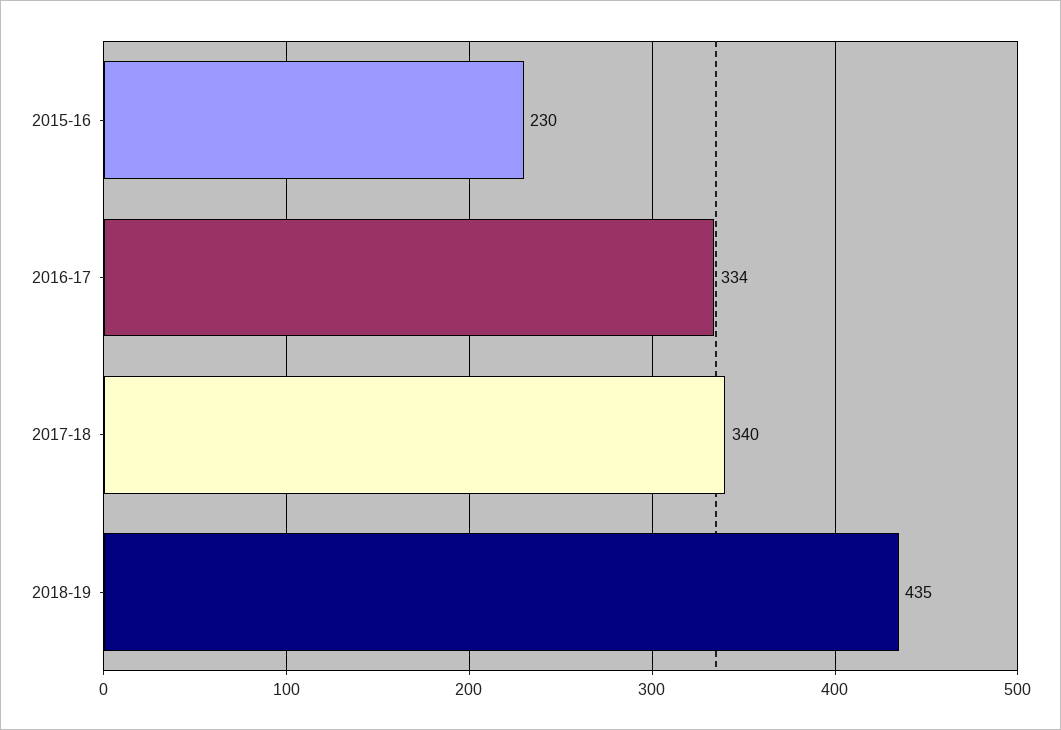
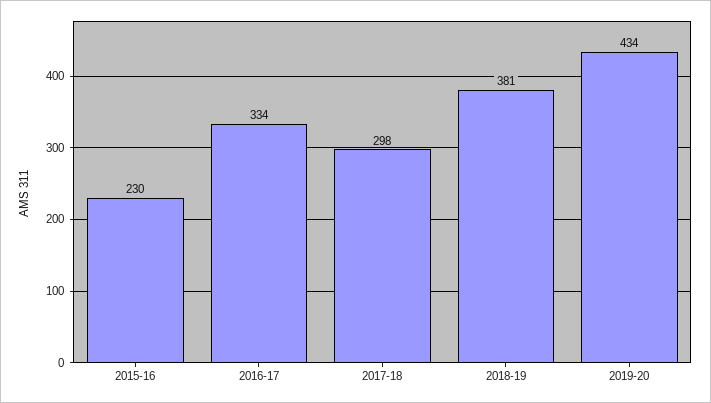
2017-18: 340 -> 298
2018-19: 435 -> 381
2019-20: none -> 434

